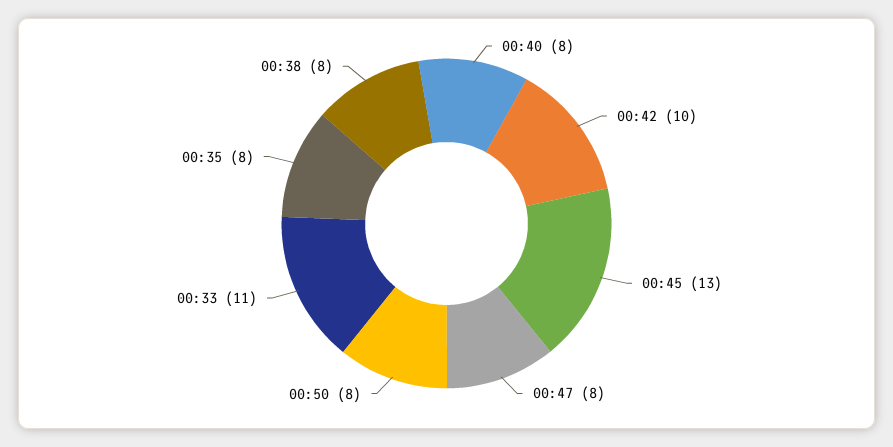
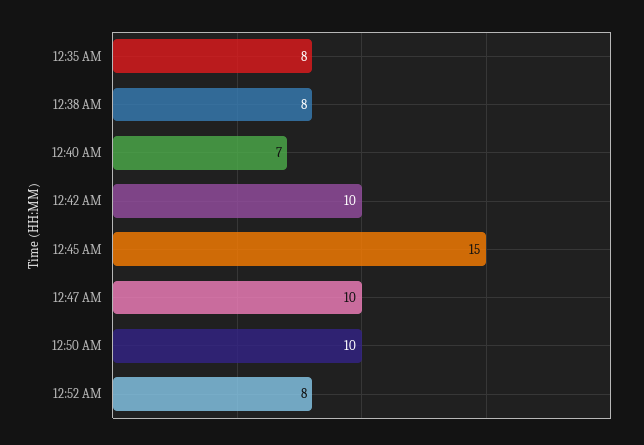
00:40: 8 -> 7
00:45: 13 -> 15
00:47: 8 -> 10
00:50: 8 -> 10
00:33: 11 -> none
12:52 AM: none -> 8

